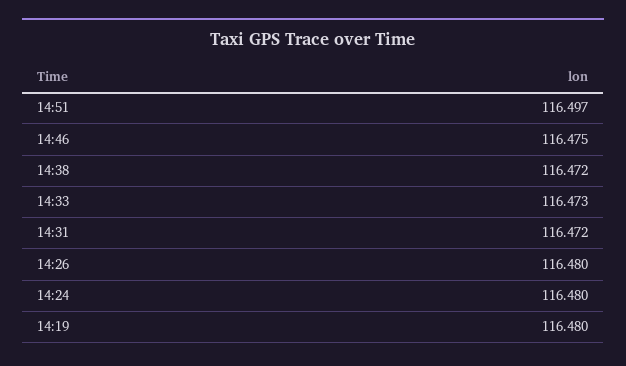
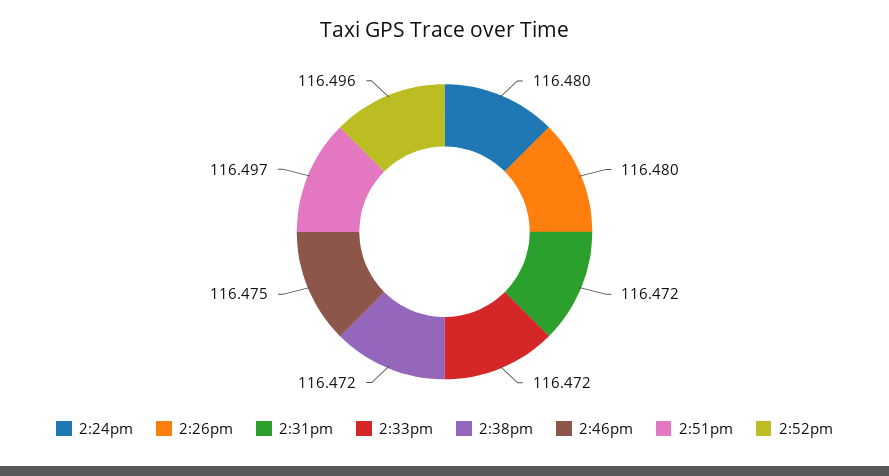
14:33: 116.473 -> 116.472
14:19: 116.48 -> none
2:52pm: none -> 116.496

